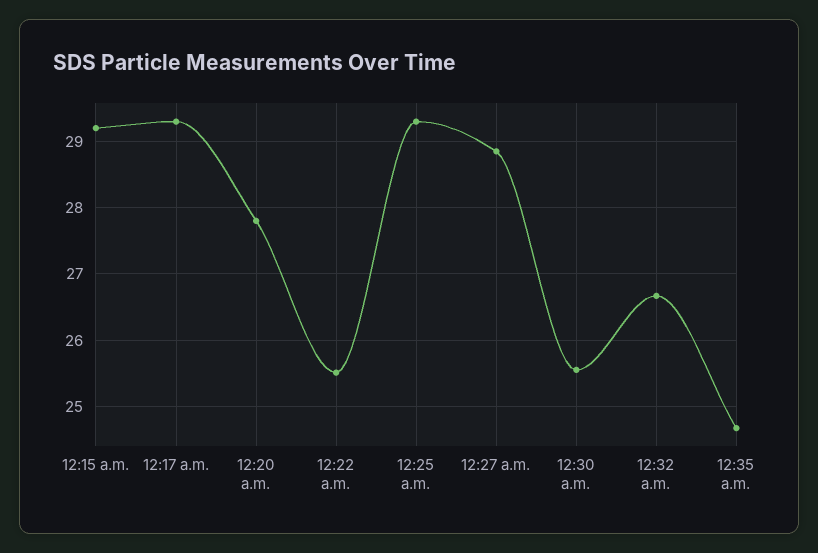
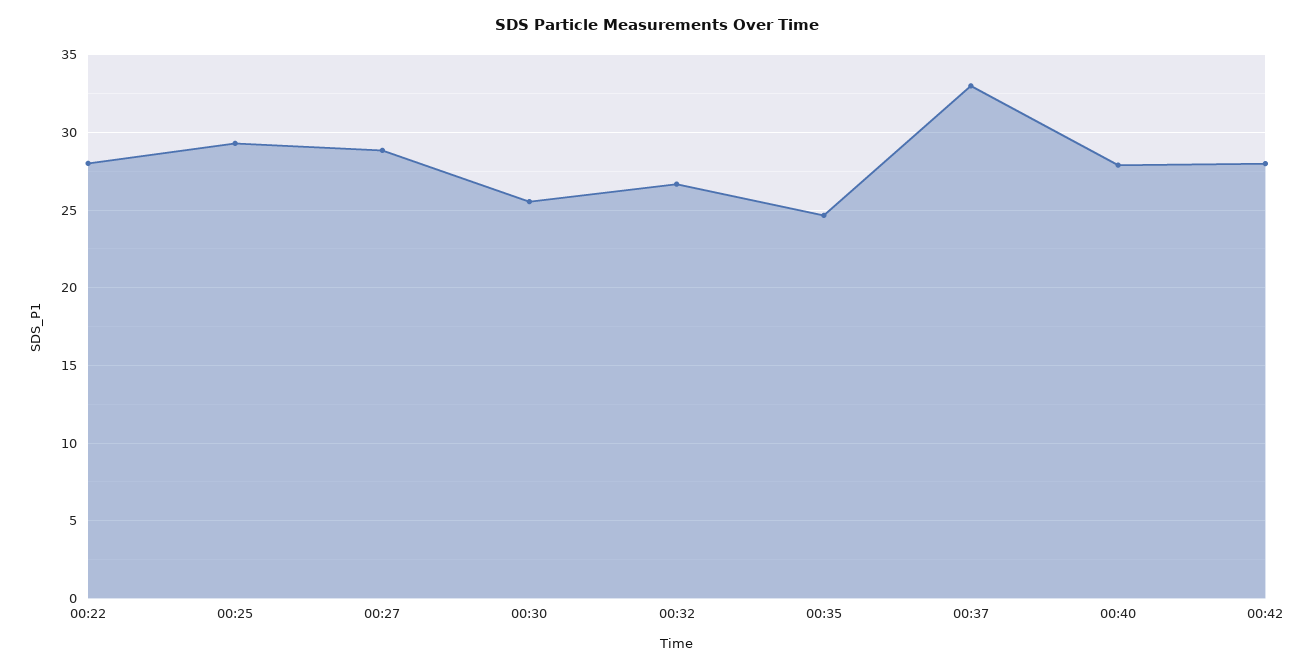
12:15 a.m.: 29.2 -> none
12:17 a.m.: 29.3 -> none
12:20 a.m.: 27.8 -> none
12:22 a.m.: 25.5 -> 28
00:37: none -> 33
00:40: none -> 28
00:42: none -> 28

